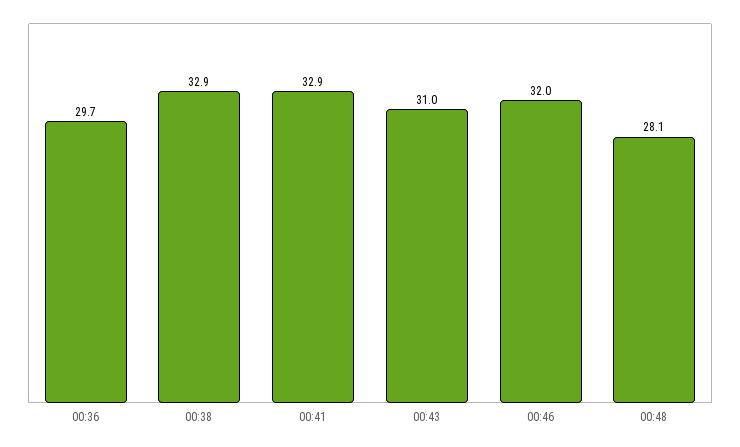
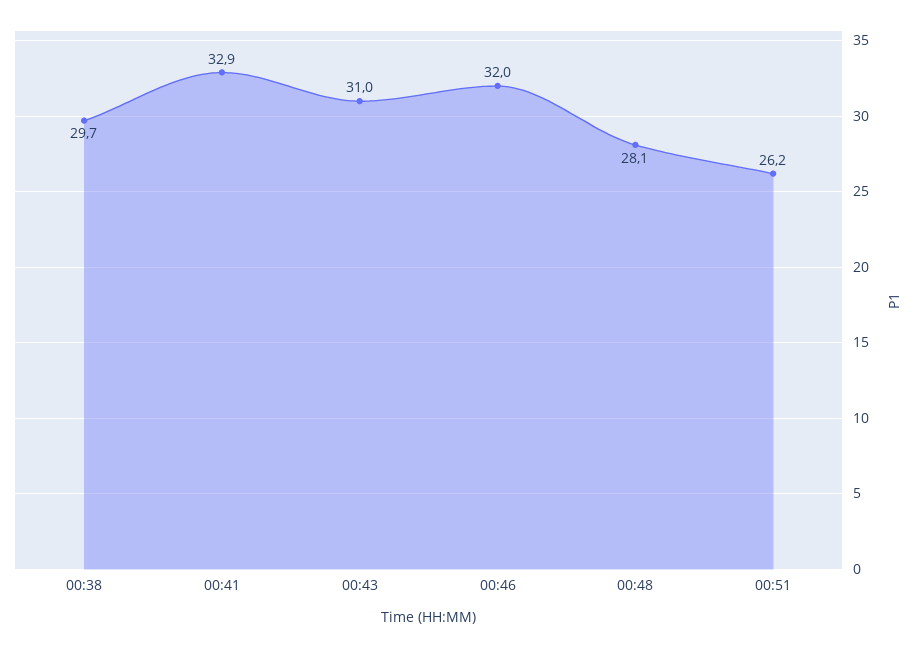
00:36: 29.7 -> none
00:38: 32.9 -> 29.7
00:51: none -> 26.2

